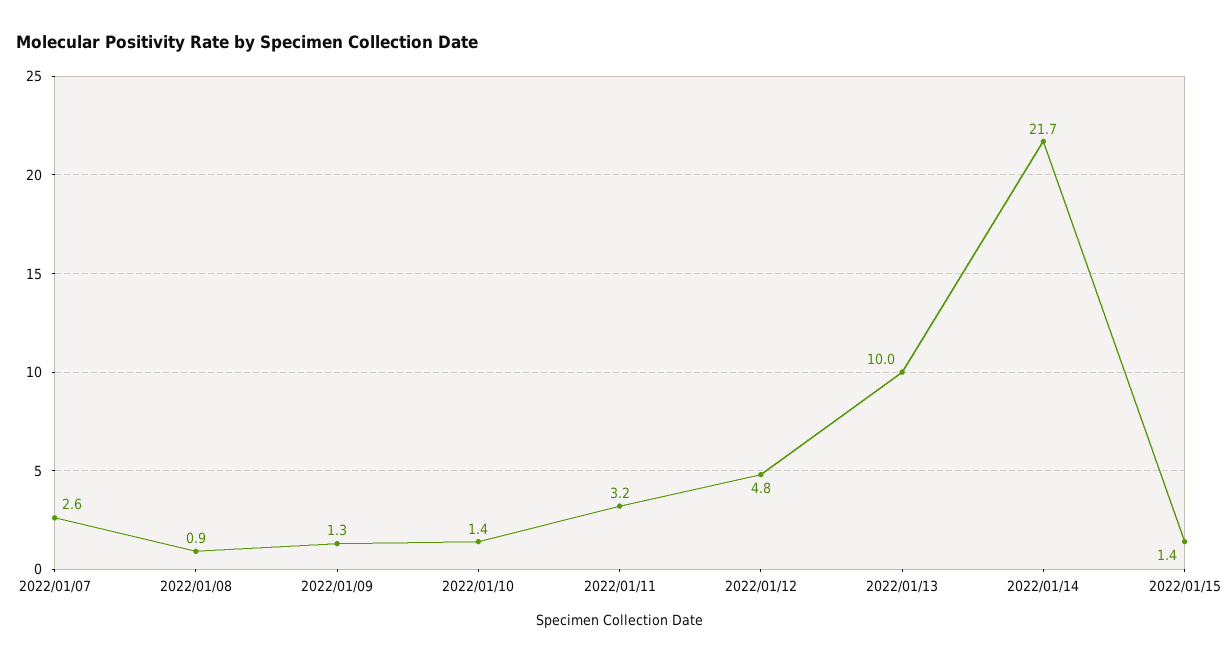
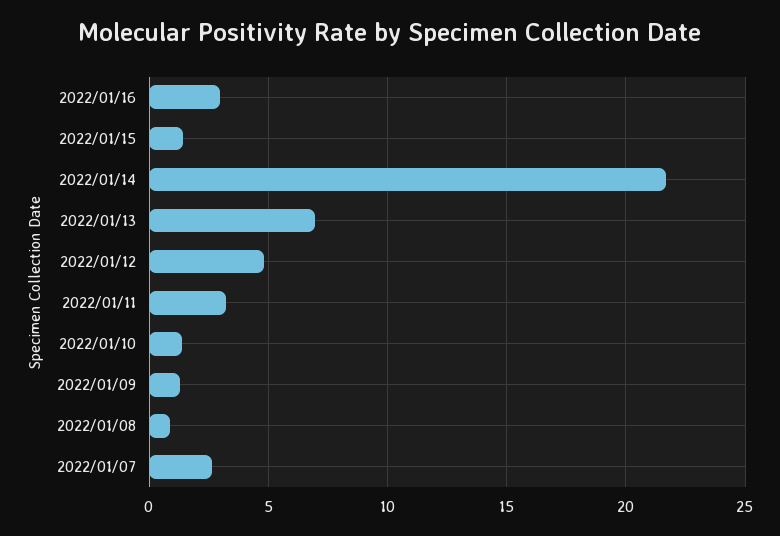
2022/01/13: 10 -> 7
2022/01/16: none -> 3

